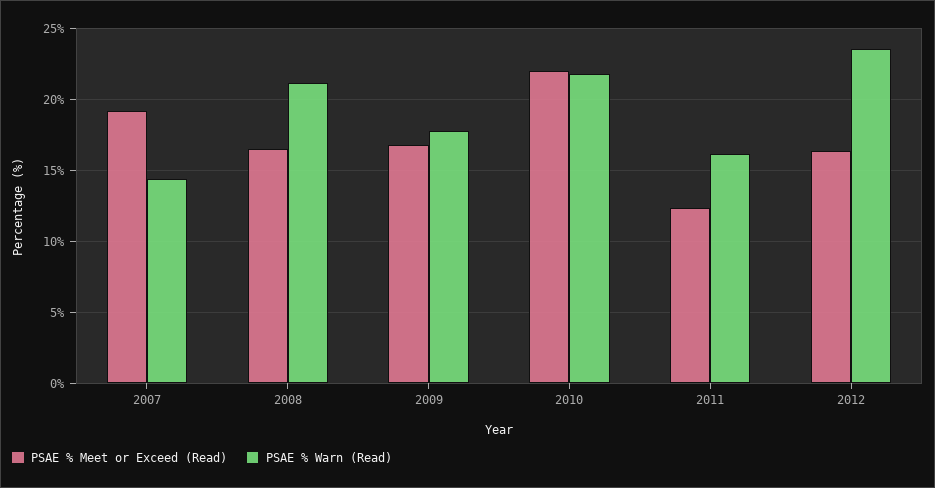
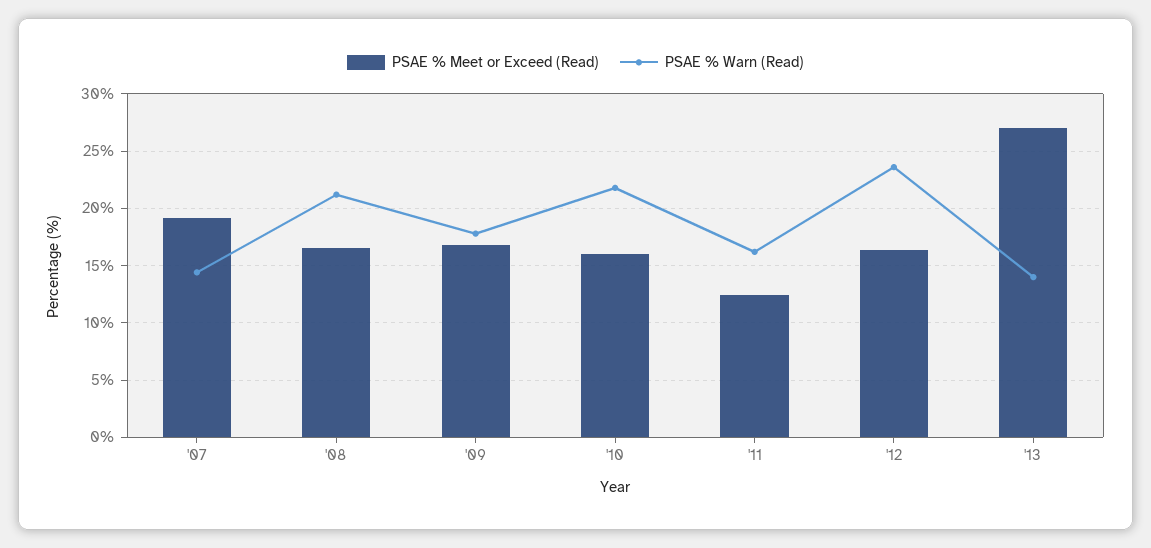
PSAE % Meet or Exceed (Read), 2010: 22 -> 16
PSAE % Meet or Exceed (Read), '13: none -> 27
PSAE % Warn (Read), '13: none -> 14

